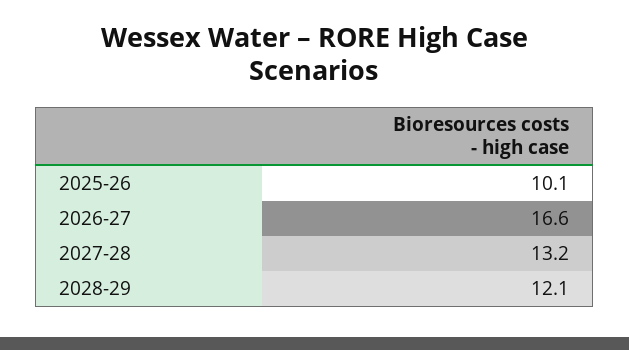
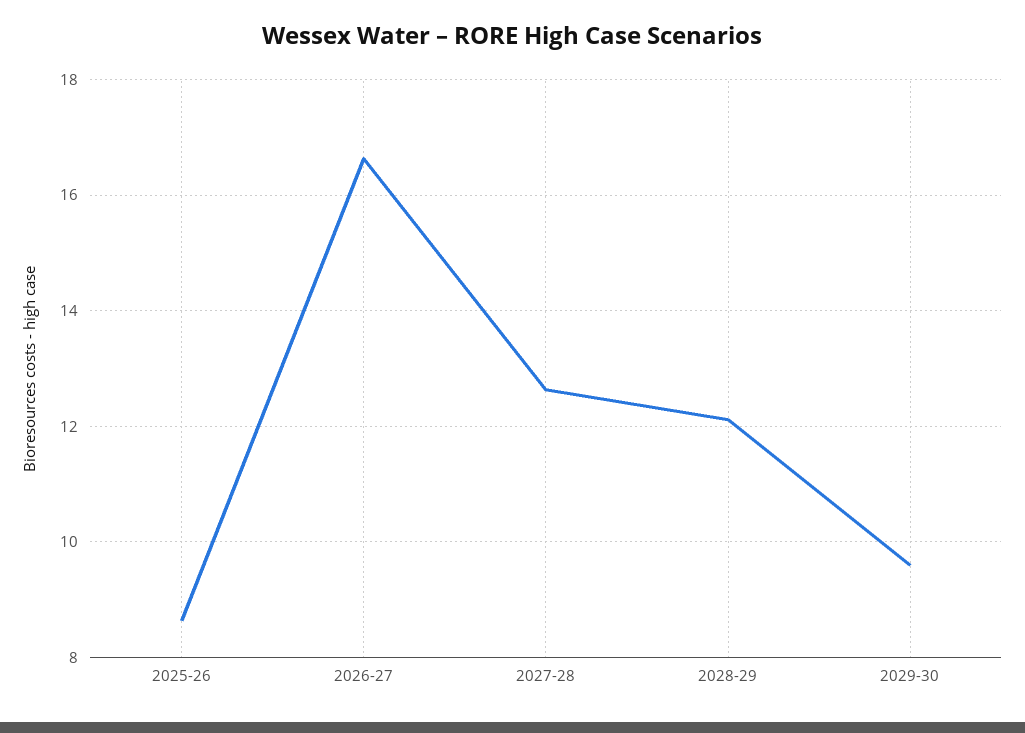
2025-26: 10.1 -> 8.6
2027-28: 13.2 -> 12.6
2029-30: none -> 9.6

